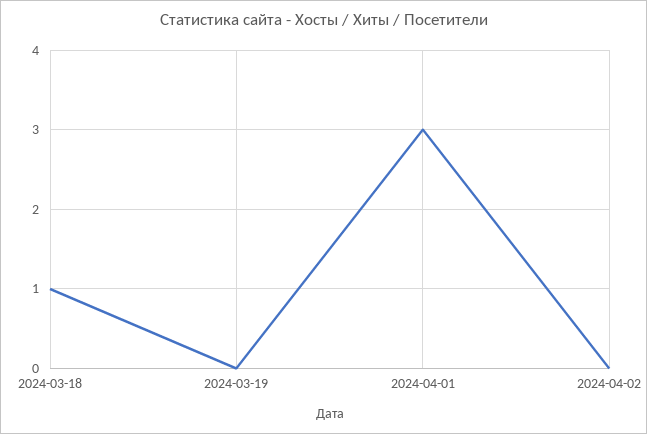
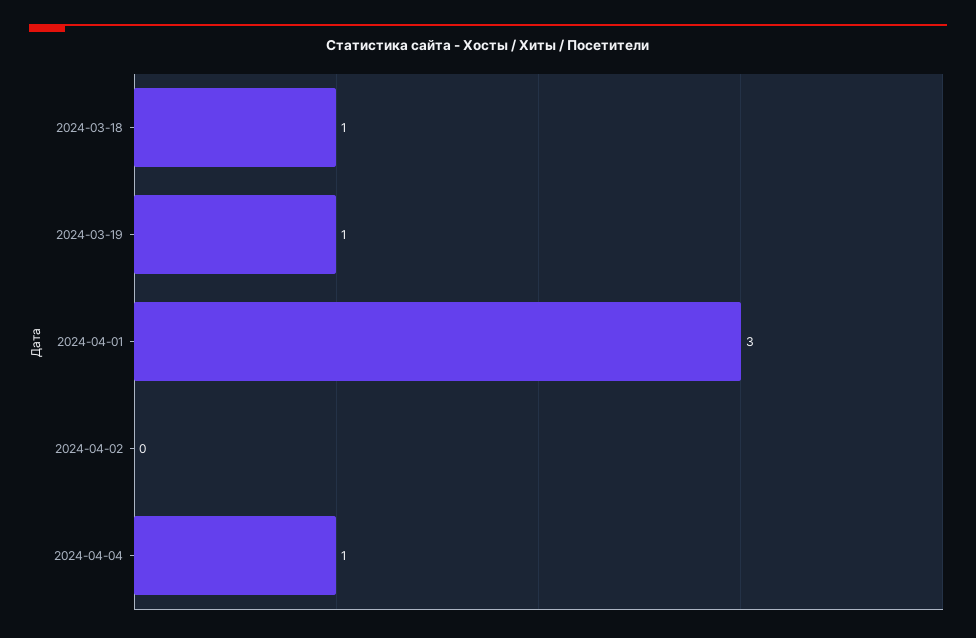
2024-03-19: 0 -> 1
2024-04-04: none -> 1

